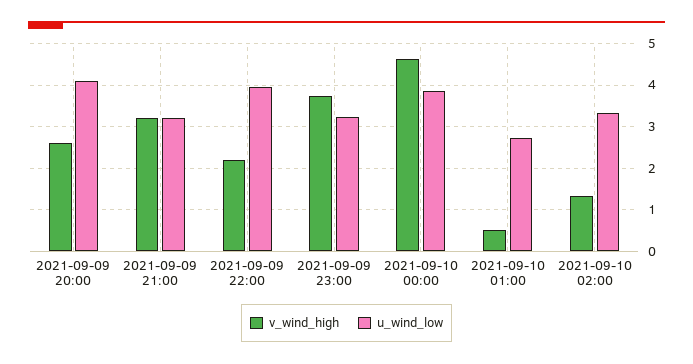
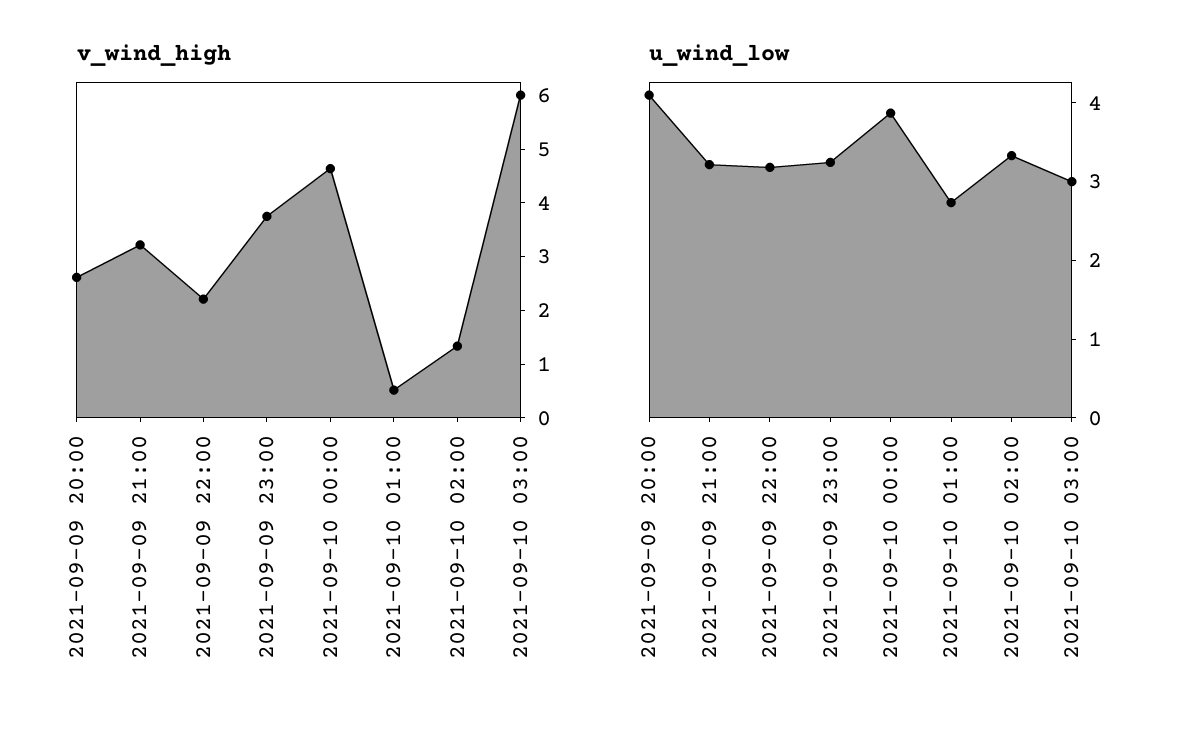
u_wind_low, 2021-09-09 22:00: 4 -> 3.2
v_wind_high, 2021-09-10 03:00: none -> 6
u_wind_low, 2021-09-10 03:00: none -> 3

